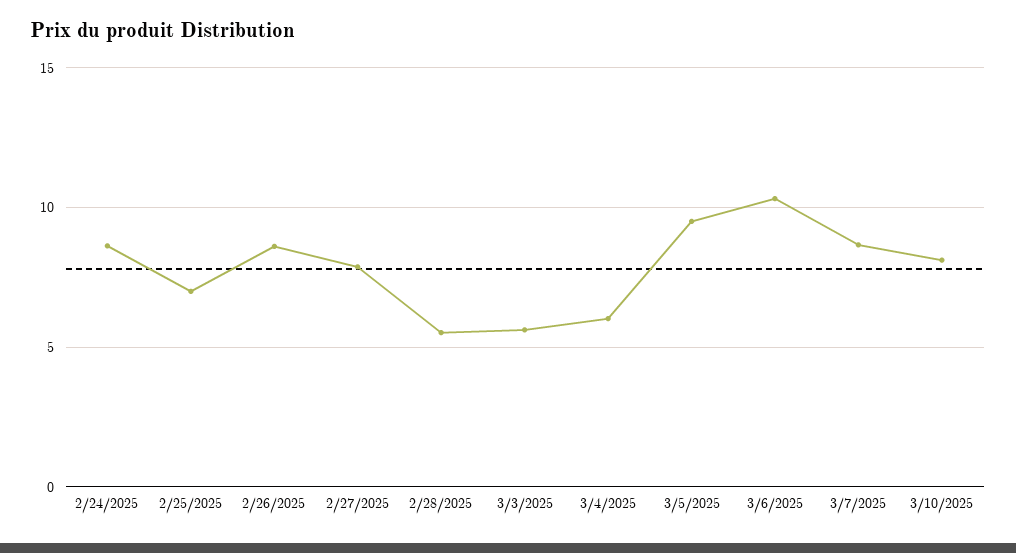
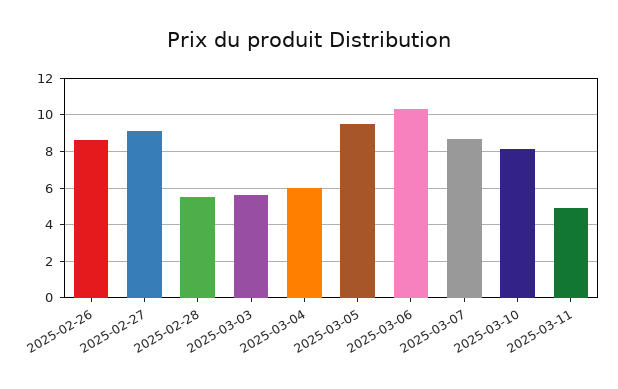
2/24/2025: 8.5 -> none
2/25/2025: 7 -> none
2/27/2025: 8 -> 9
2025-03-11: none -> 5

